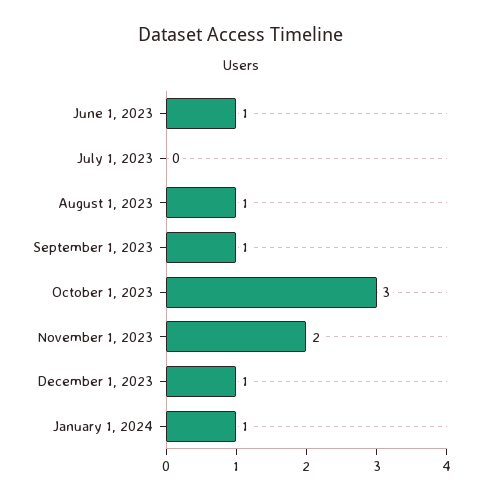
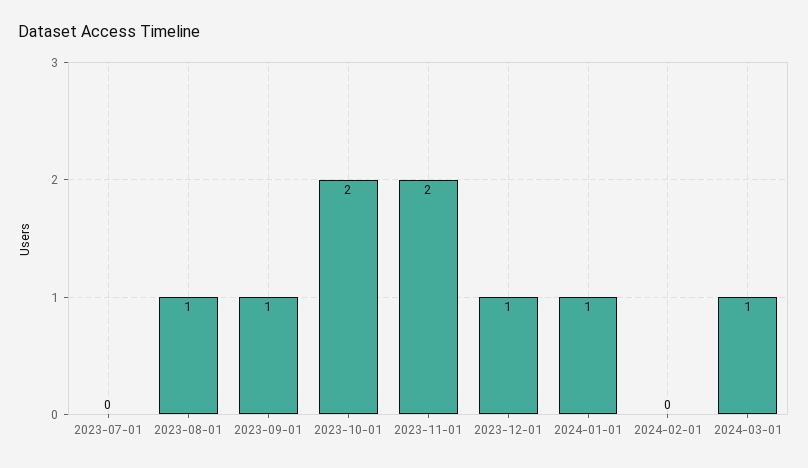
June 1, 2023: 1 -> none
October 1, 2023: 3 -> 2
2024-02-01: none -> 0
2024-03-01: none -> 1

